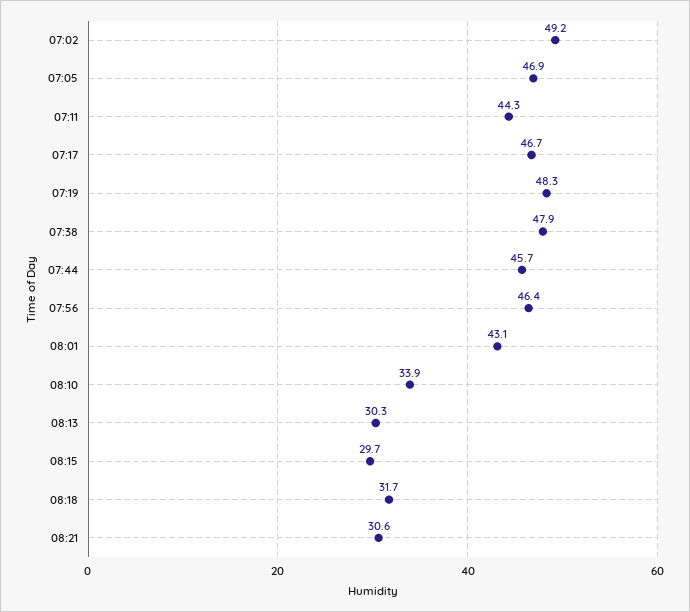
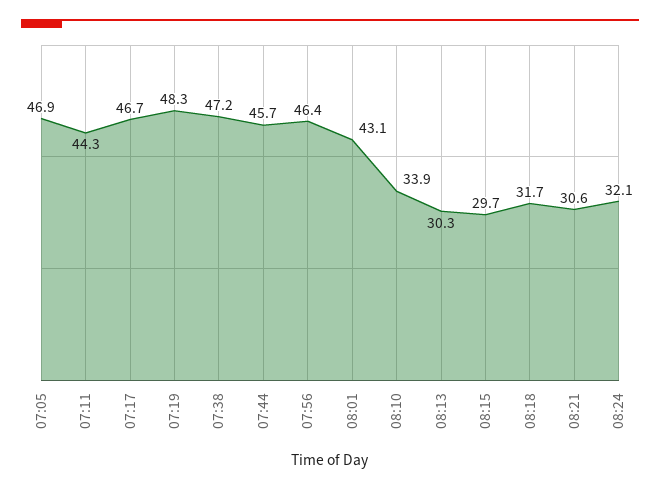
07:02: 49.2 -> none
07:38: 47.9 -> 47.2
08:24: none -> 32.1

